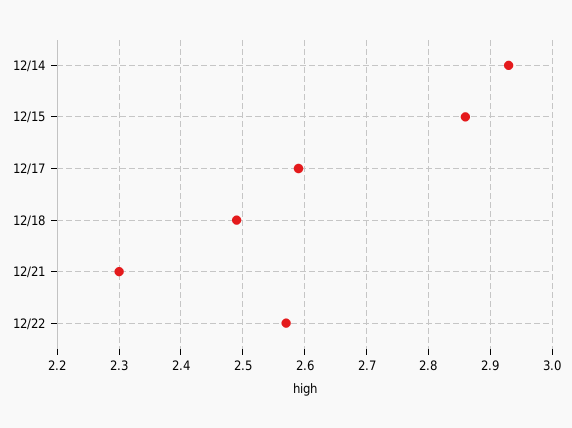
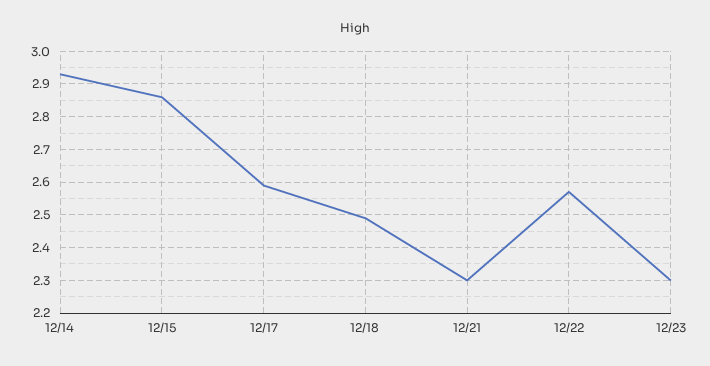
12/23: none -> 2.3

